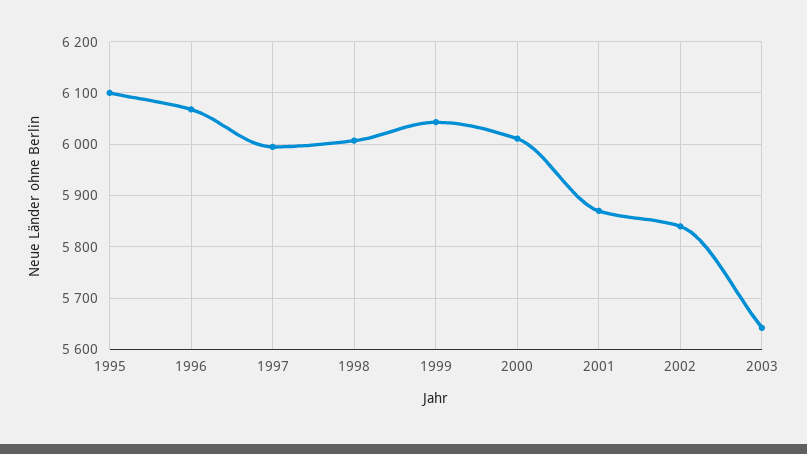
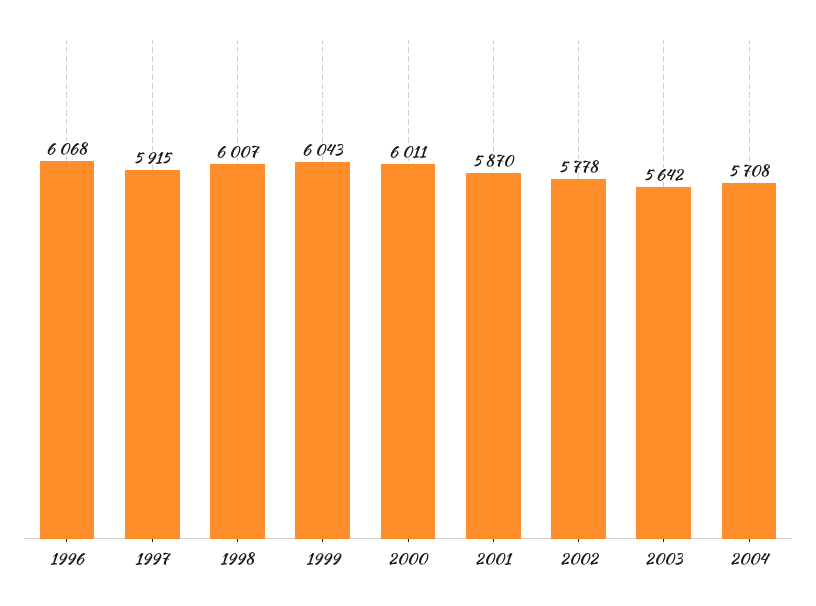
1995: 6100 -> none
1997: 6000 -> 5915
2002: 5840 -> 5778
2004: none -> 5708

